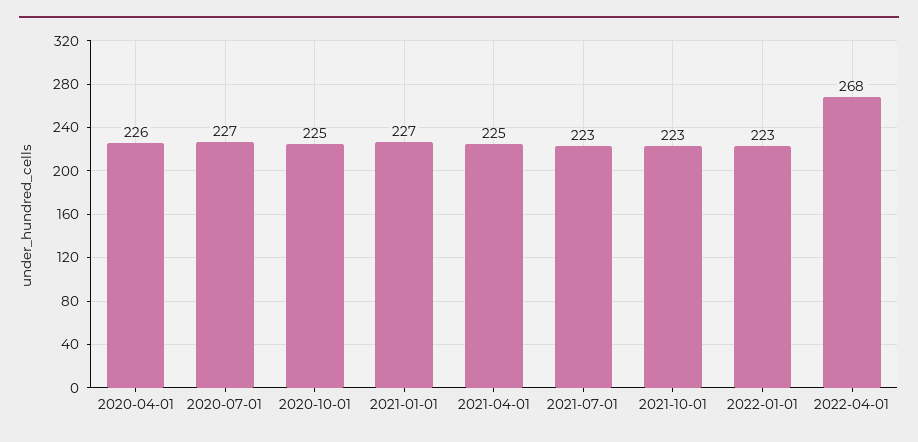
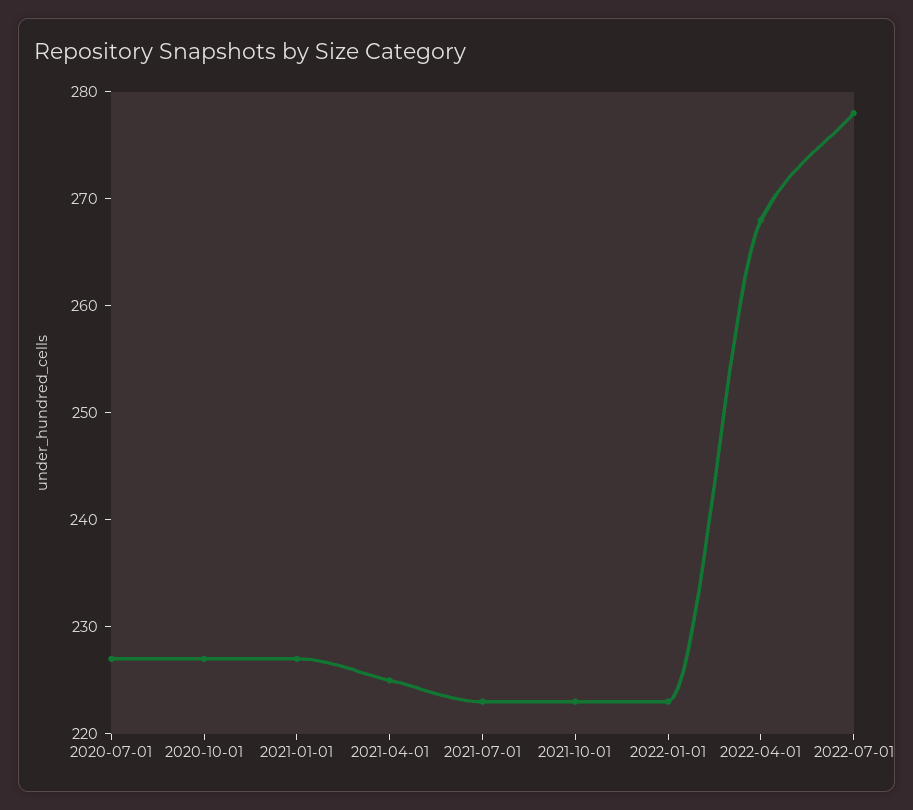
2020-04-01: 226 -> none
2020-10-01: 225 -> 227
2022-07-01: none -> 278

